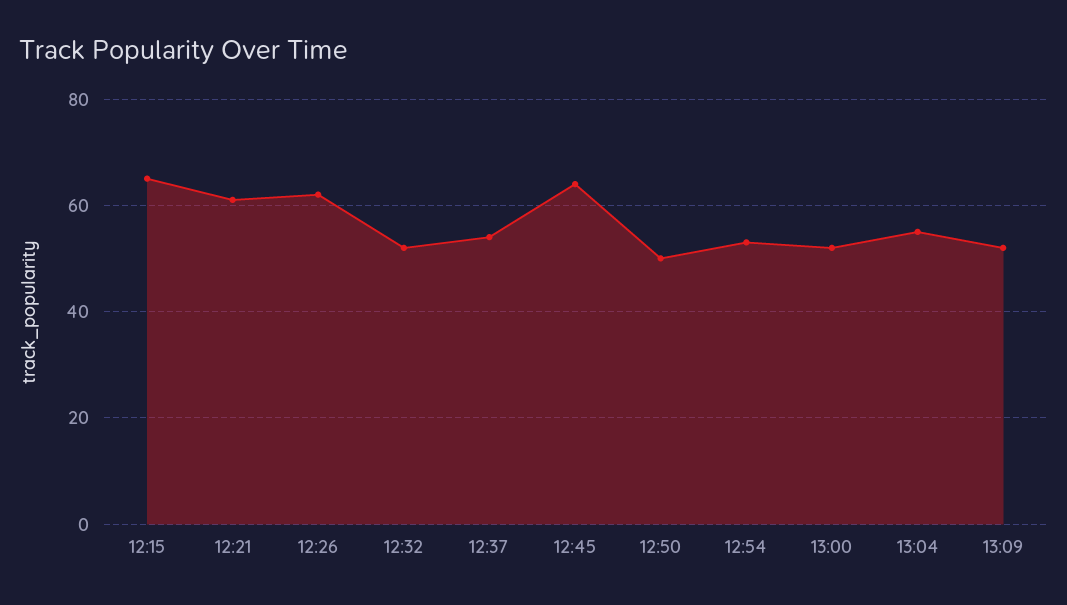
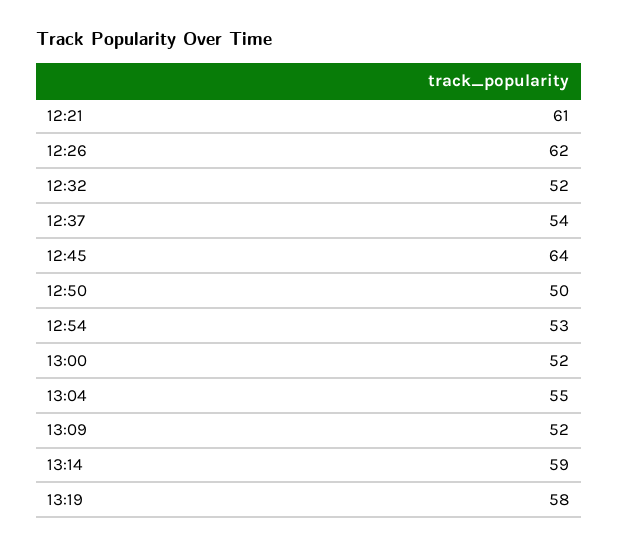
12:15: 65 -> none
13:14: none -> 59
13:19: none -> 58

